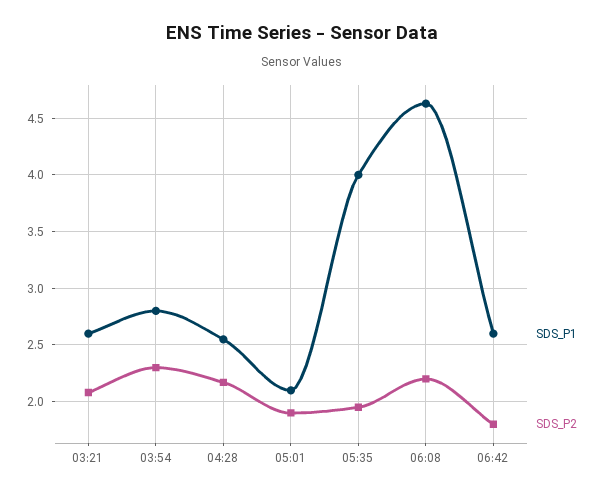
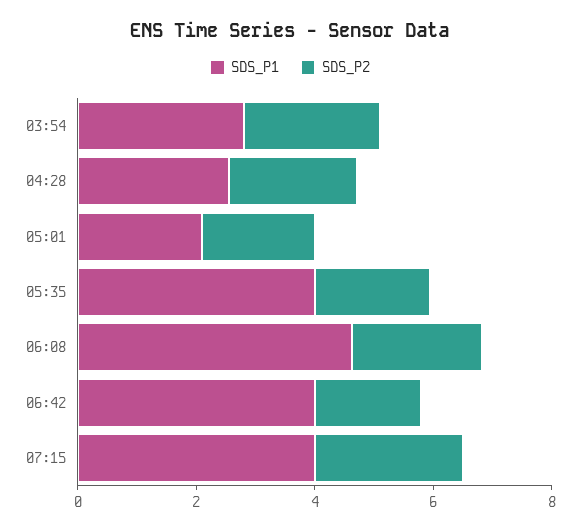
SDS_P1, 03:21: 2.6 -> none
SDS_P2, 03:21: 2.1 -> none
SDS_P1, 06:42: 2.6 -> 4
SDS_P1, 07:15: none -> 4
SDS_P2, 07:15: none -> 2.5

